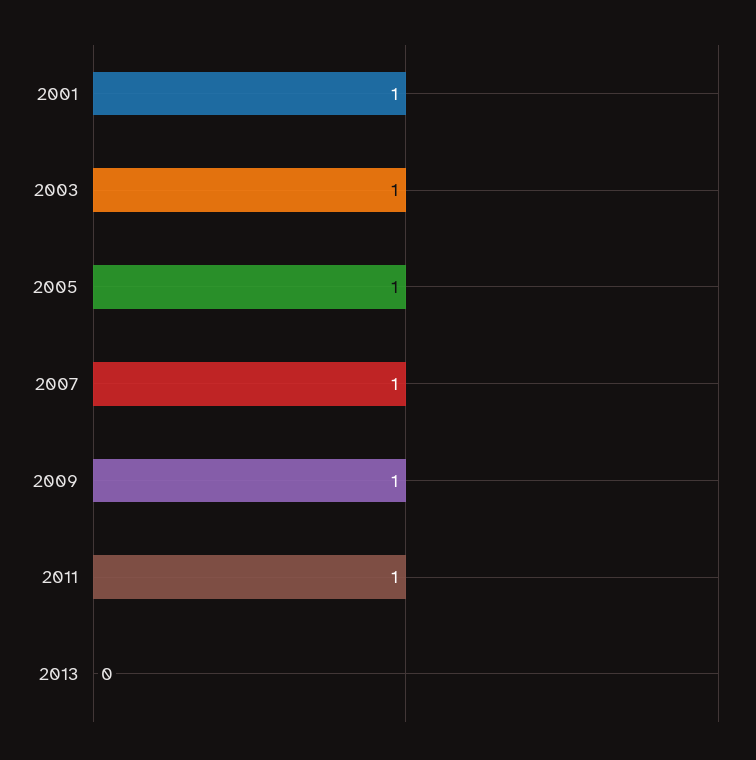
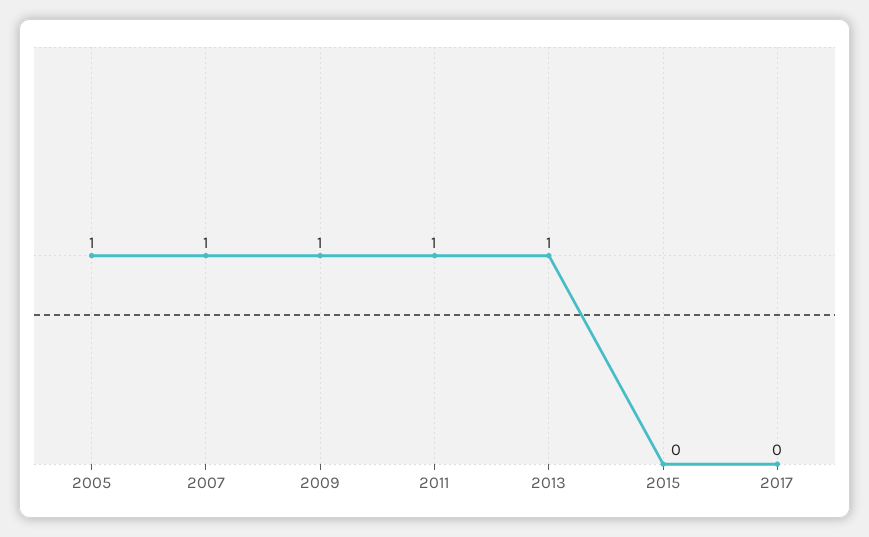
2001: 1 -> none
2003: 1 -> none
2013: 0 -> 1
2015: none -> 0
2017: none -> 0

